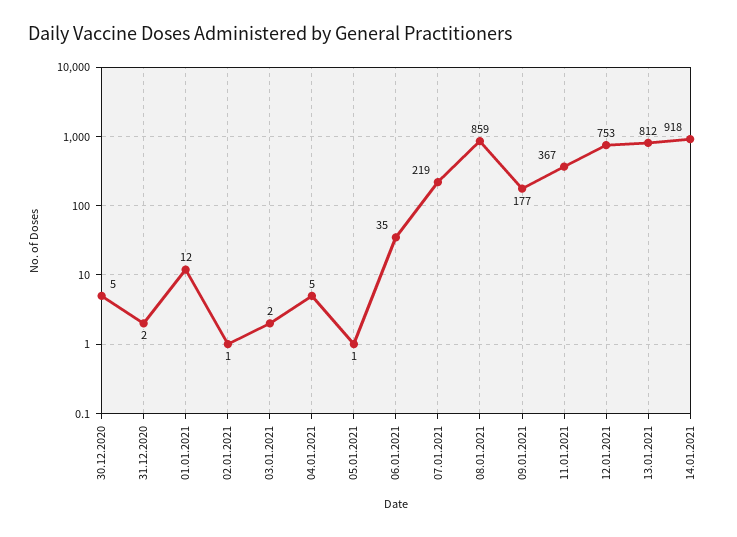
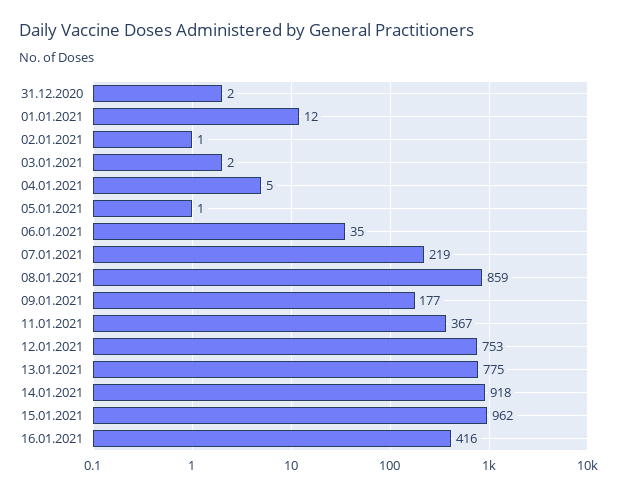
30.12.2020: 5 -> none
13.01.2021: 812 -> 775
15.01.2021: none -> 962
16.01.2021: none -> 416

